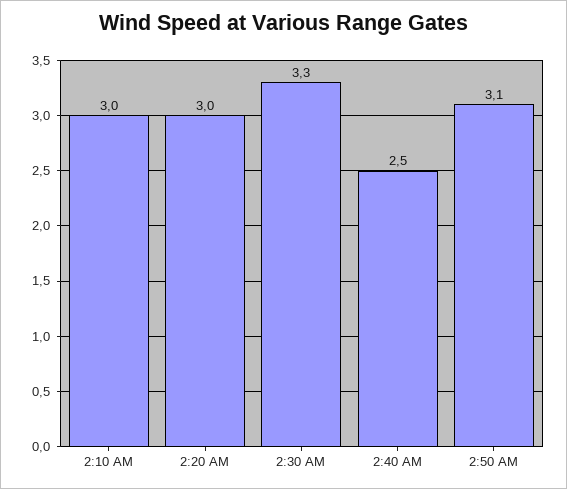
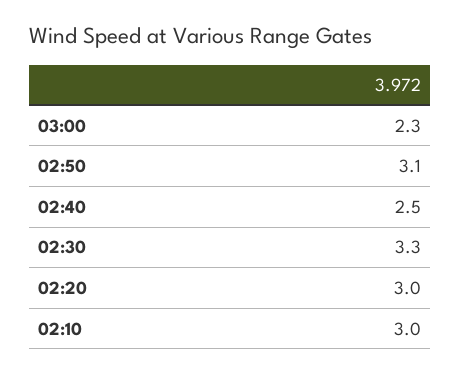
03:00: none -> 2.3

